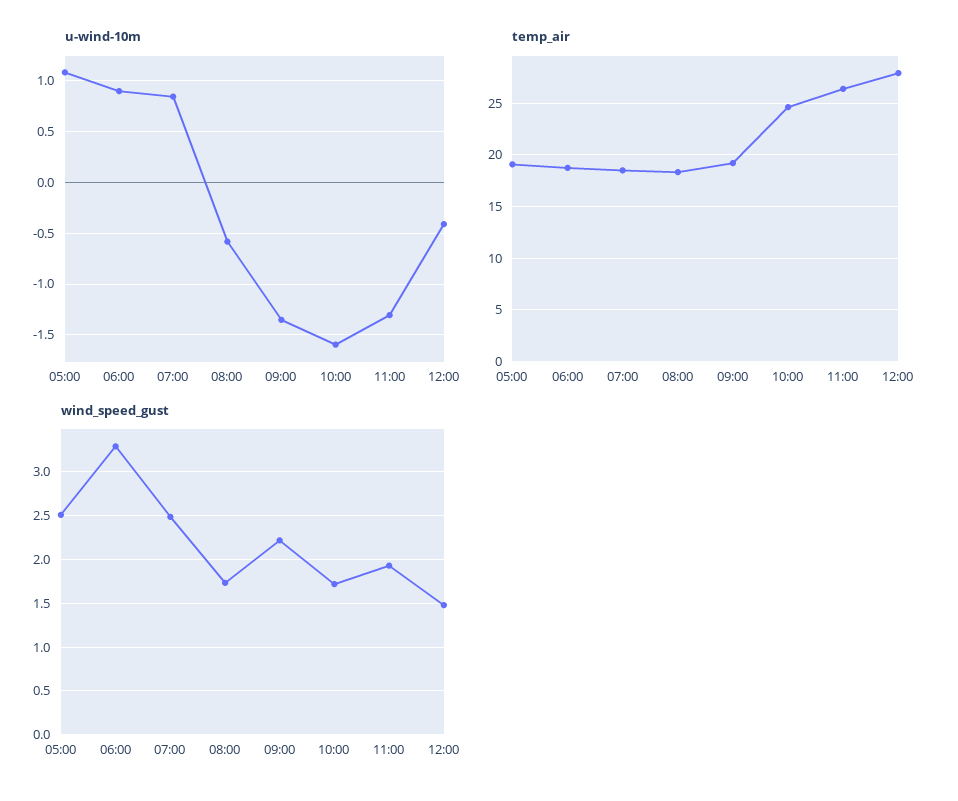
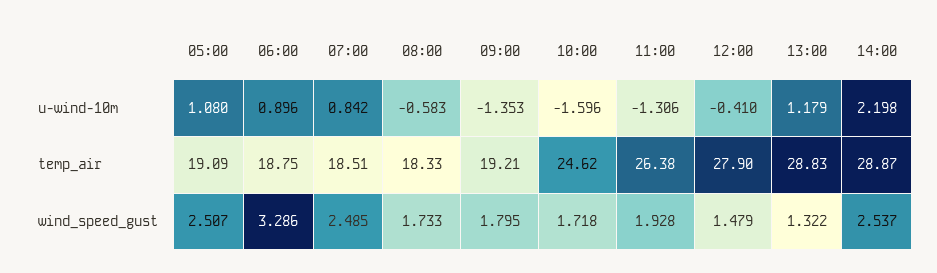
wind_speed_gust, 09:00: 2.2 -> 1.795
u-wind-10m, 13:00: none -> 1.179
u-wind-10m, 14:00: none -> 2.198
temp_air, 13:00: none -> 28.83
temp_air, 14:00: none -> 28.87
wind_speed_gust, 13:00: none -> 1.322
wind_speed_gust, 14:00: none -> 2.537

